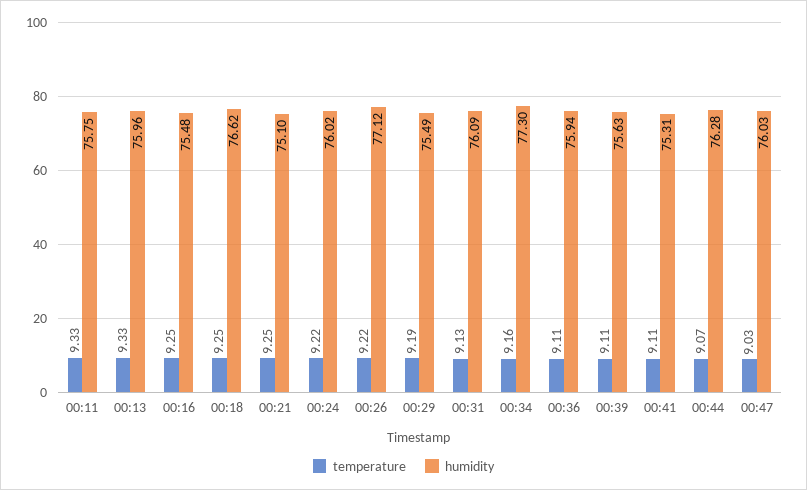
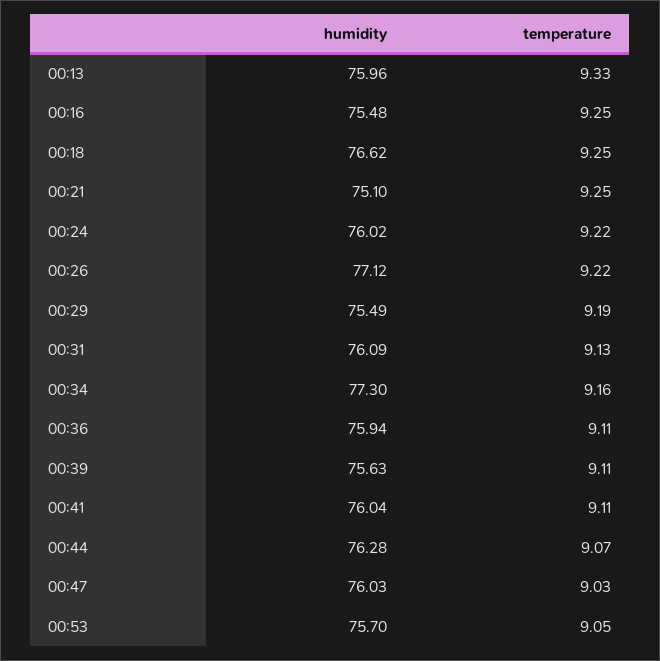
temperature, 00:11: 9.33 -> none
humidity, 00:11: 75.75 -> none
humidity, 00:41: 75.31 -> 76.04
humidity, 00:53: none -> 75.7
temperature, 00:53: none -> 9.05

